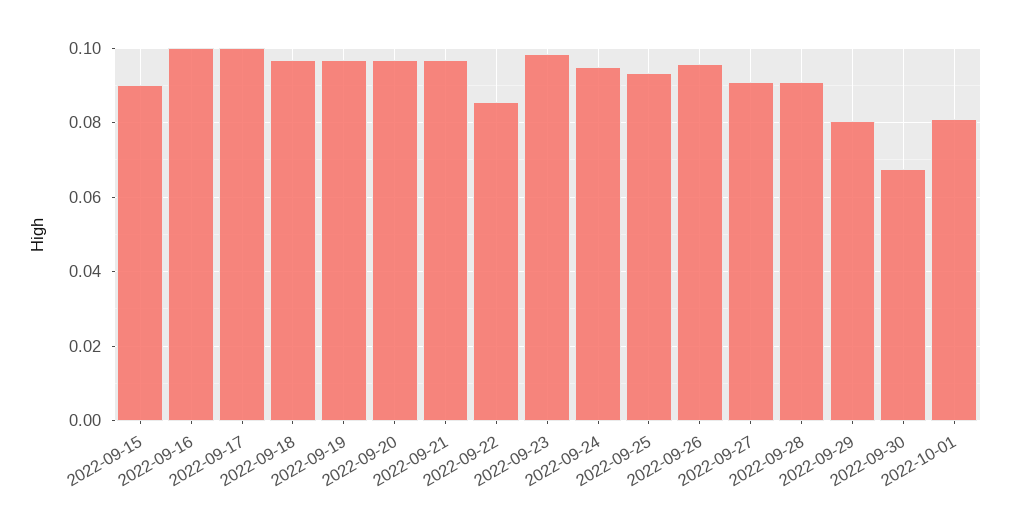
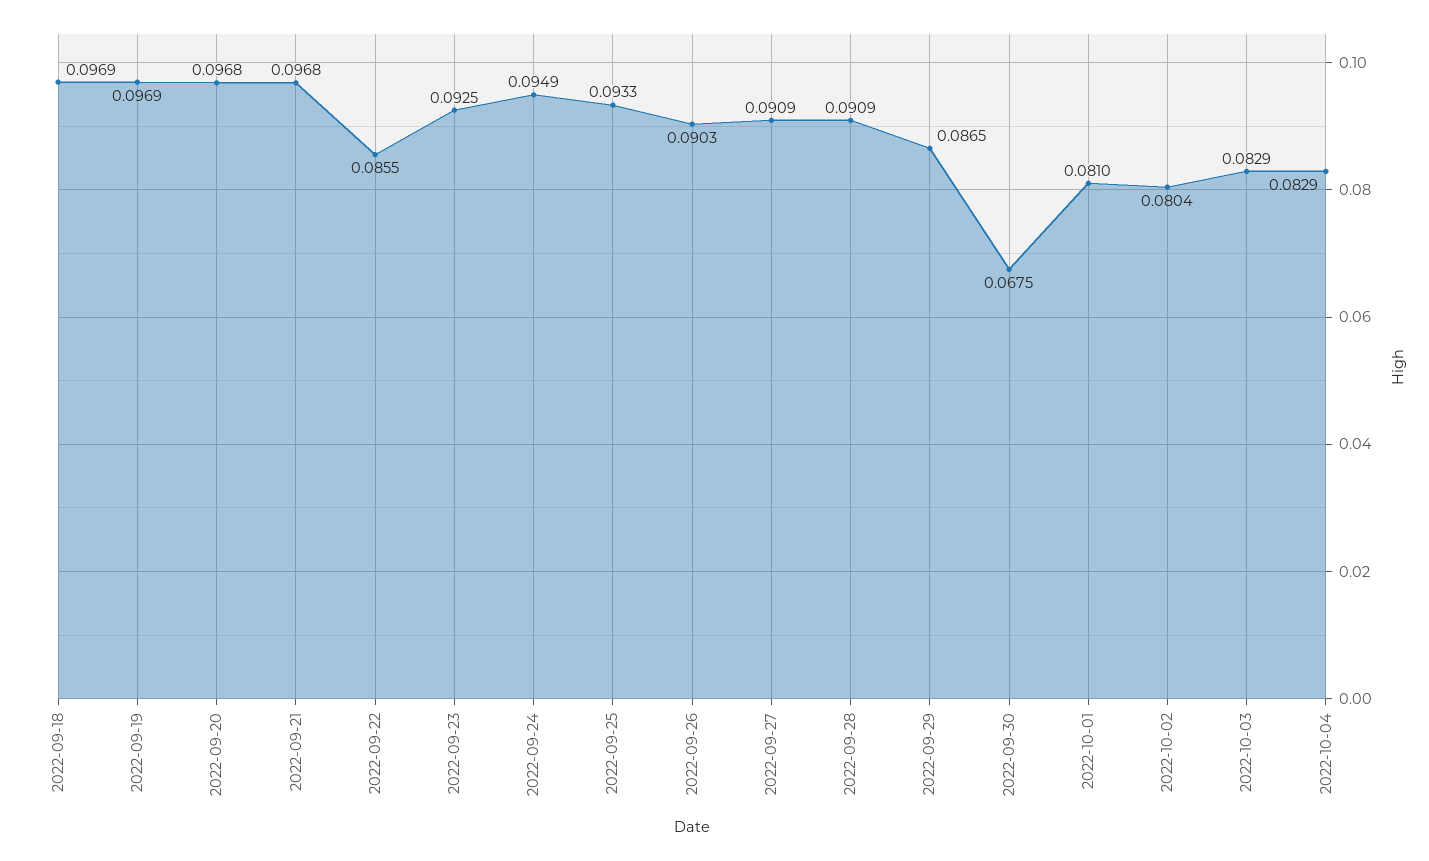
2022-09-15: 0.09 -> none
2022-09-16: 0.1 -> none
2022-09-17: 0.1 -> none
2022-09-23: 0.098 -> 0.0925
2022-09-26: 0.096 -> 0.0903
2022-09-29: 0.08 -> 0.0865
2022-10-02: none -> 0.0804
2022-10-03: none -> 0.0829
2022-10-04: none -> 0.0829

